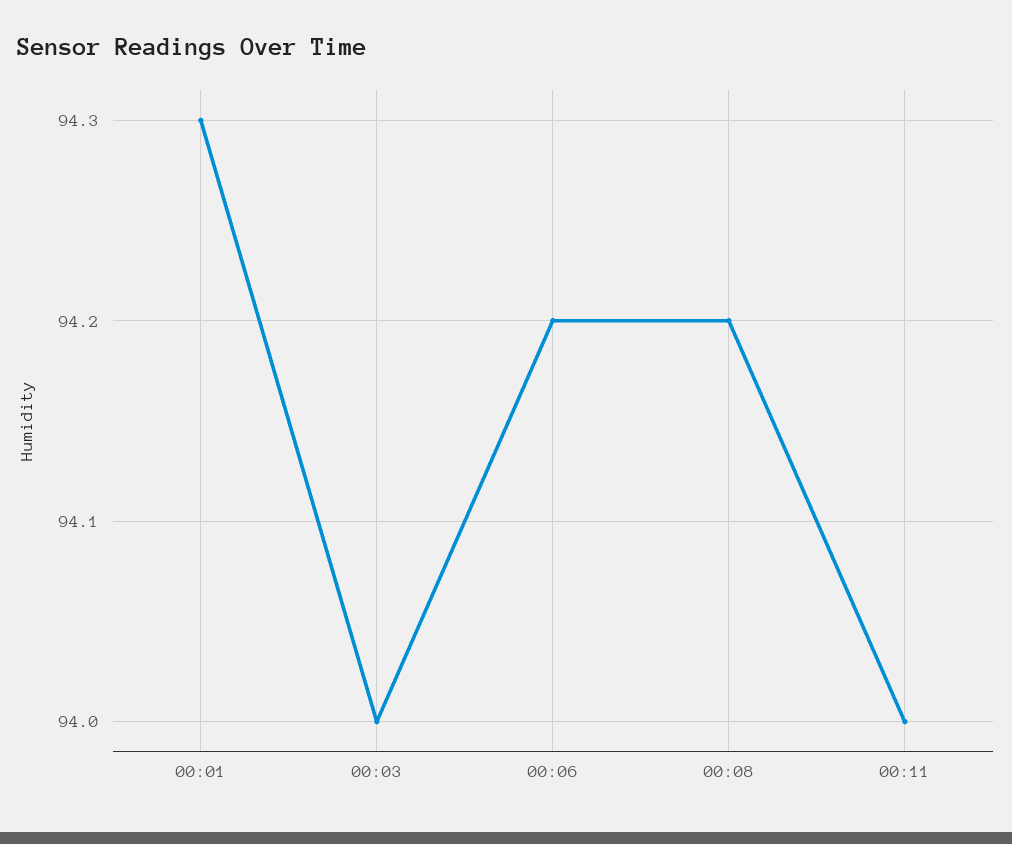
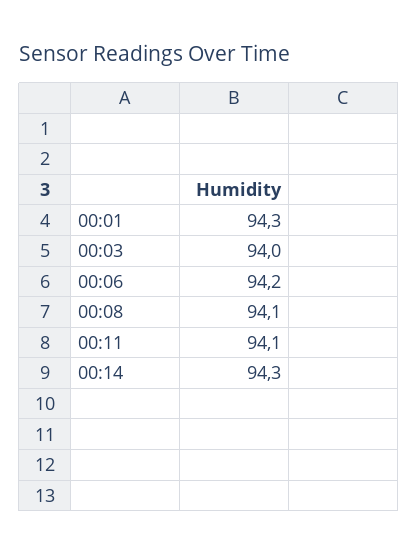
00:08: 94.2 -> 94.1
00:11: 94 -> 94.1
00:14: none -> 94.3

